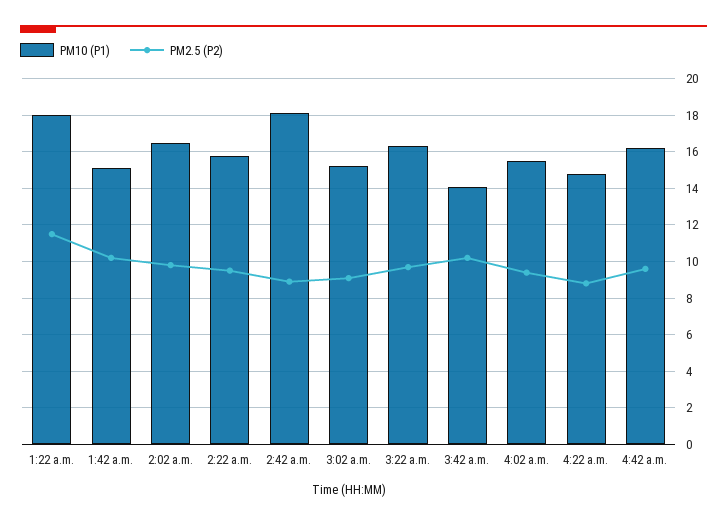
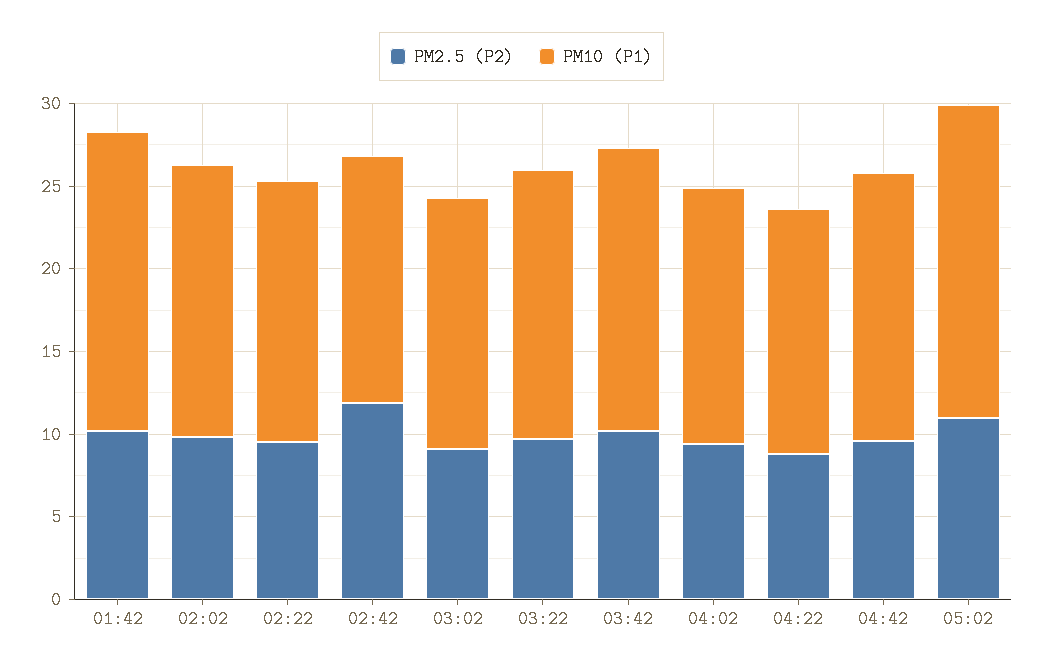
PM10 (P1), 1:22 a.m.: 18 -> none
PM2.5 (P2), 1:22 a.m.: 11.5 -> none
PM10 (P1), 1:42 a.m.: 15 -> 18
PM10 (P1), 2:42 a.m.: 18 -> 15
PM2.5 (P2), 2:42 a.m.: 9 -> 12
PM10 (P1), 3:42 a.m.: 14 -> 17
PM2.5 (P2), 05:02: none -> 11
PM10 (P1), 05:02: none -> 19

